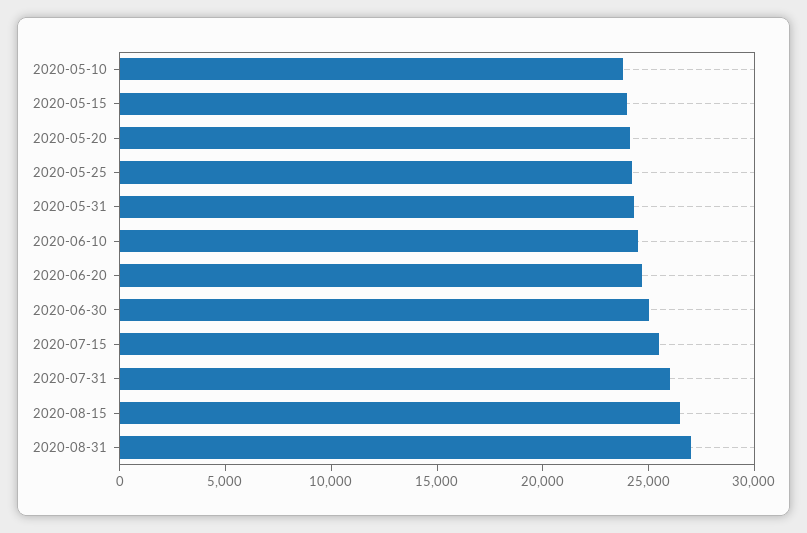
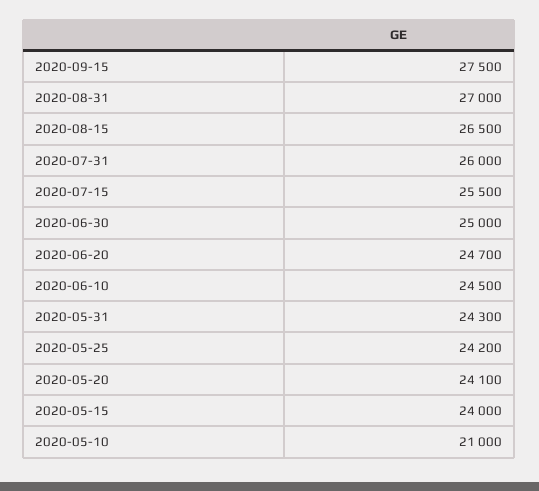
2020-05-10: 24000 -> 21000
2020-09-15: none -> 27500

